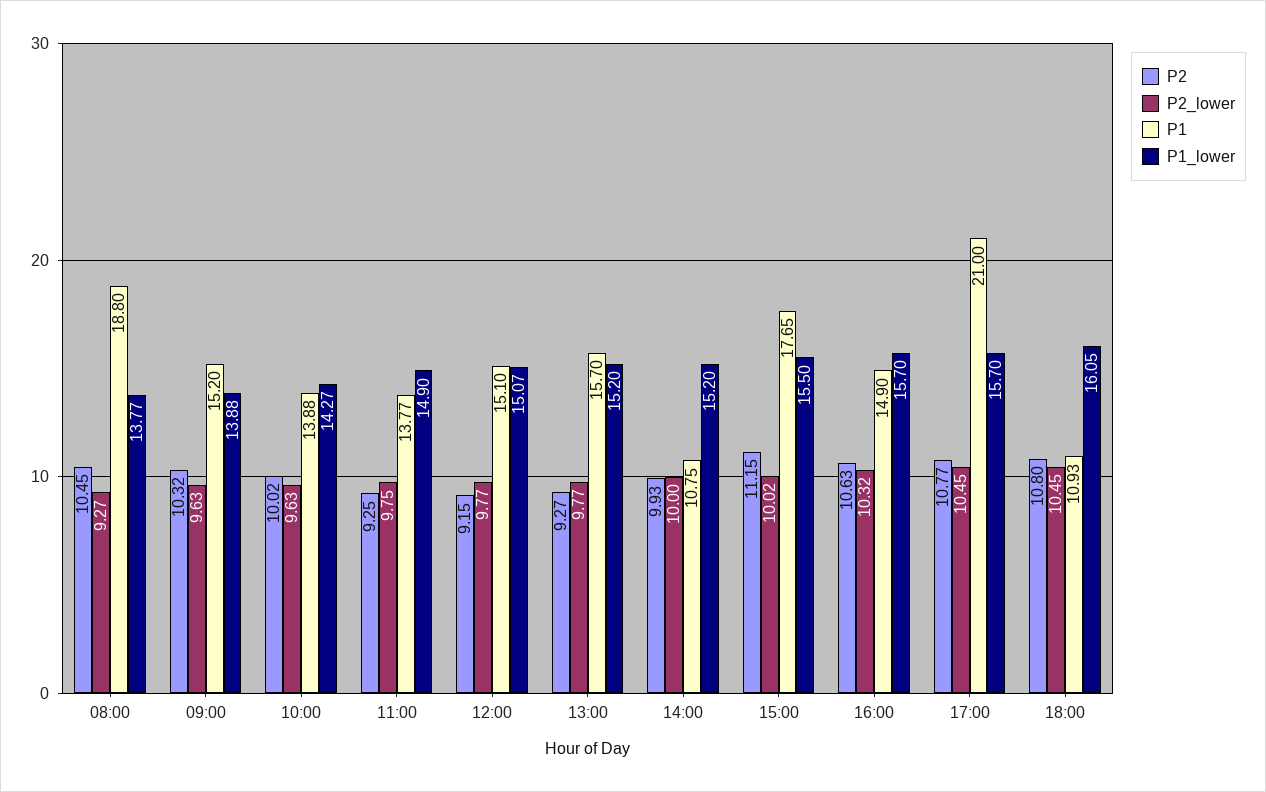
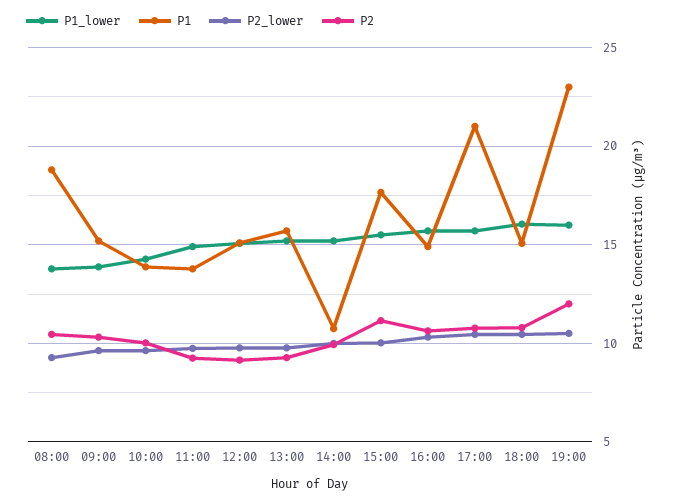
P1, 18:00: 10.93 -> 15
P1_lower, 19:00: none -> 16
P1, 19:00: none -> 23
P2_lower, 19:00: none -> 10.5
P2, 19:00: none -> 12

